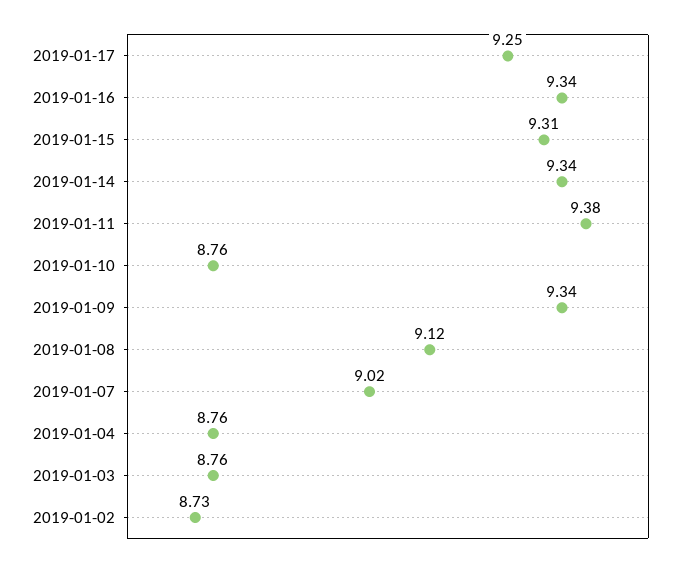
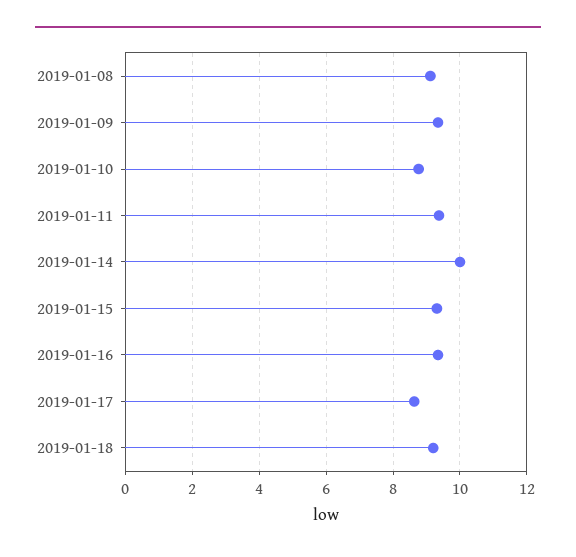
2019-01-17: 9.25 -> 8.6
2019-01-14: 9.34 -> 10
2019-01-07: 9.02 -> none
2019-01-04: 8.76 -> none
2019-01-03: 8.76 -> none
2019-01-02: 8.73 -> none
2019-01-18: none -> 9.2

